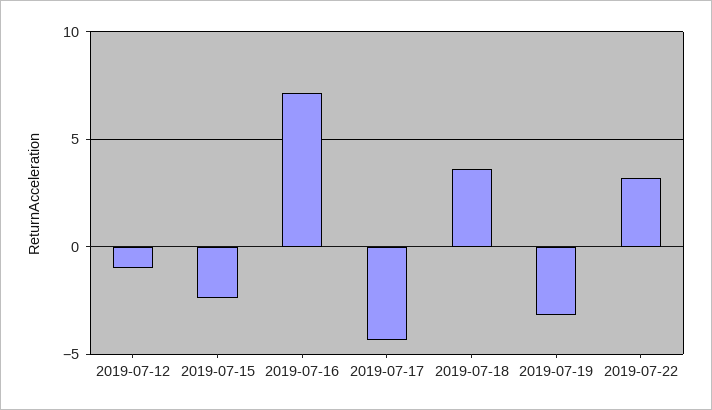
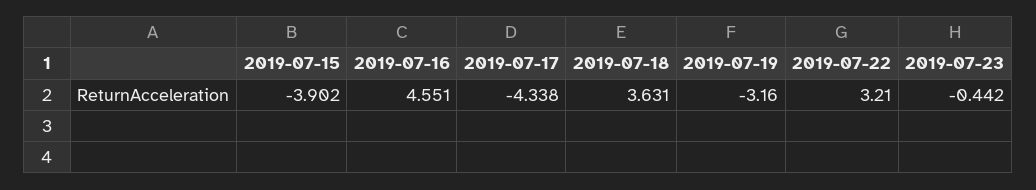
2019-07-12: -1 -> none
2019-07-15: -2.5 -> -3.902
2019-07-16: 7 -> 4.551
2019-07-23: none -> -0.442

